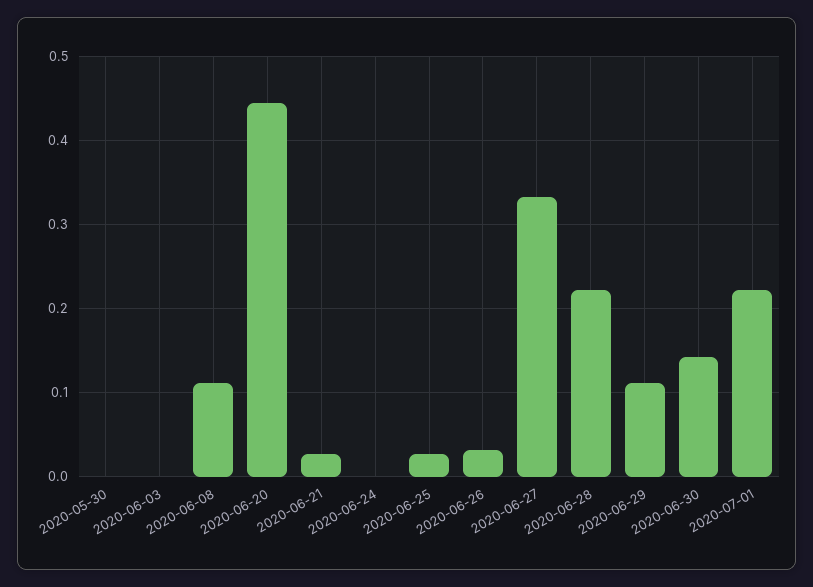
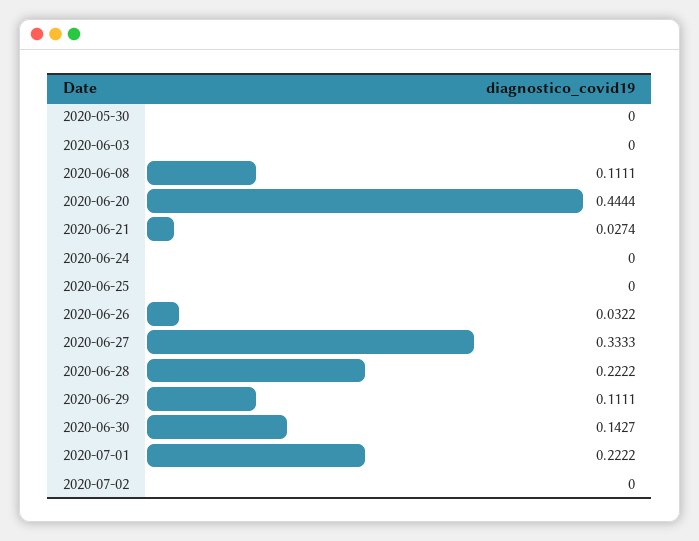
2020-06-25: 0.03 -> 0
2020-07-02: none -> 0

